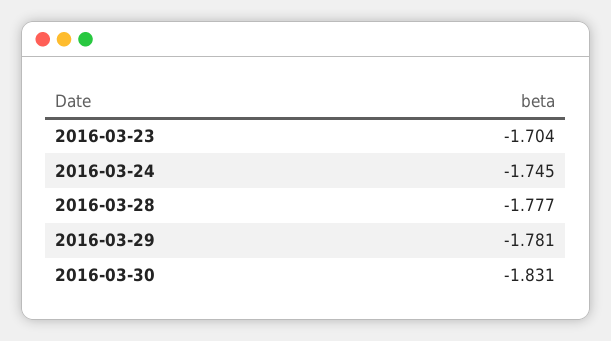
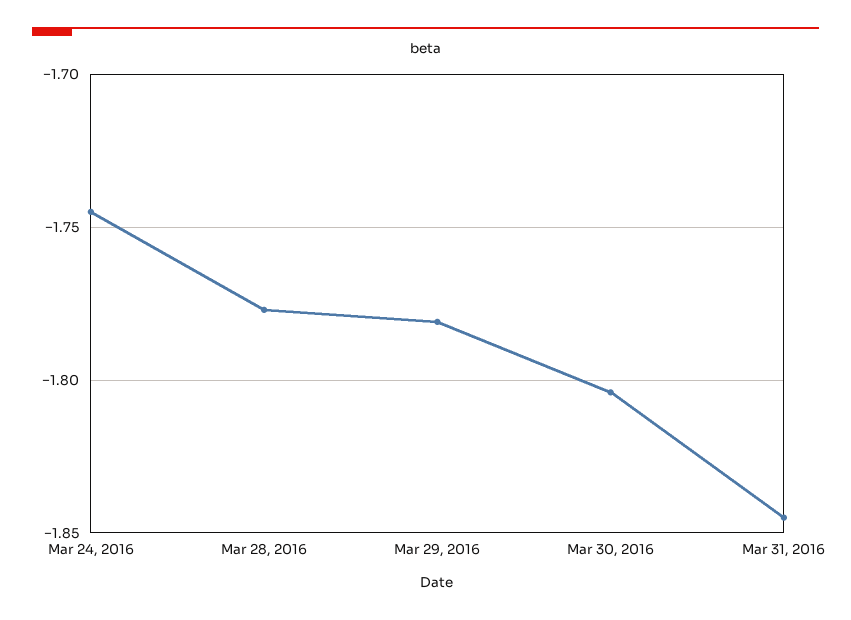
2016-03-23: -1.704 -> none
2016-03-30: -1.831 -> -1.805
Mar 31, 2016: none -> -1.845

